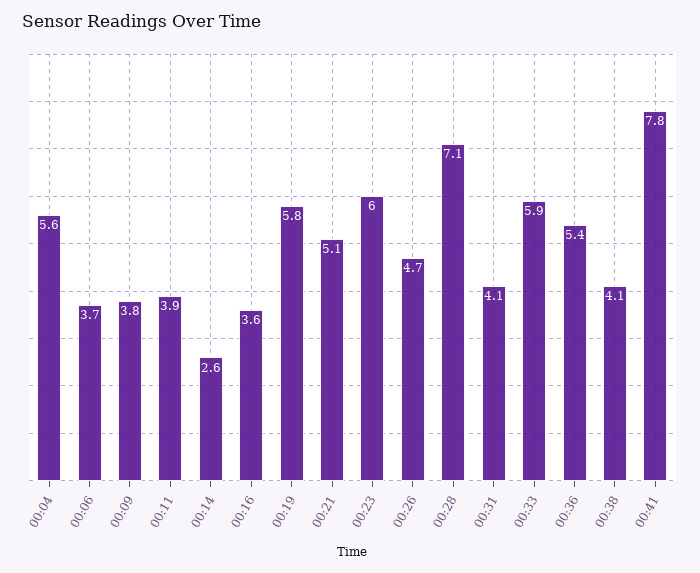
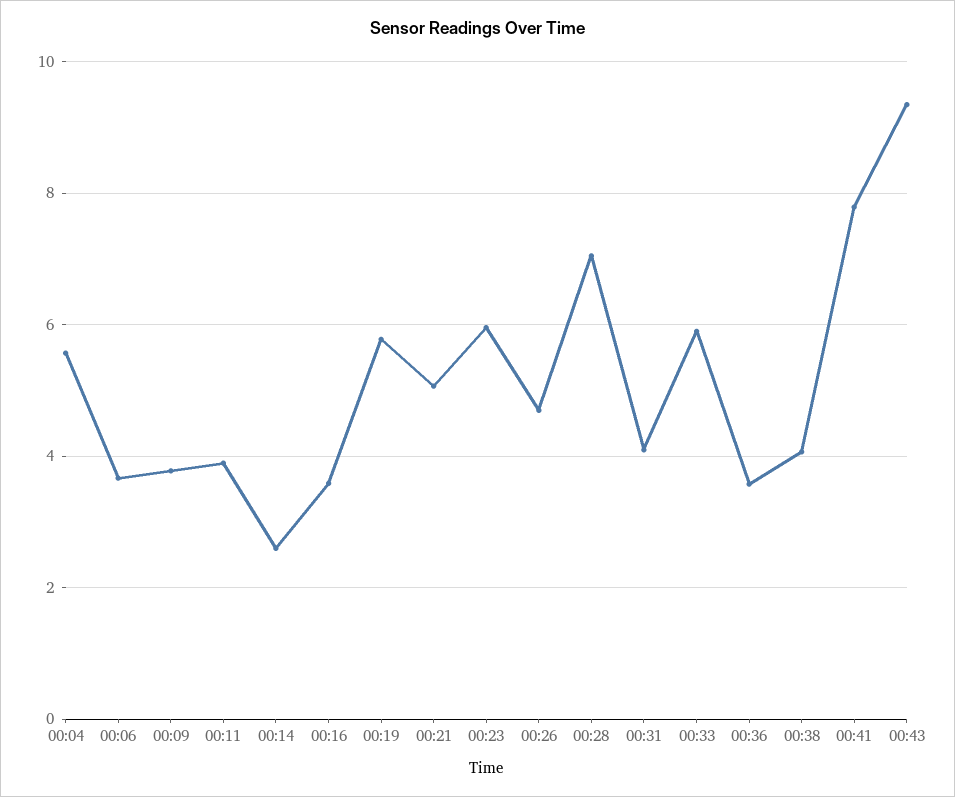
00:36: 5.4 -> 3.6
00:43: none -> 9.4

